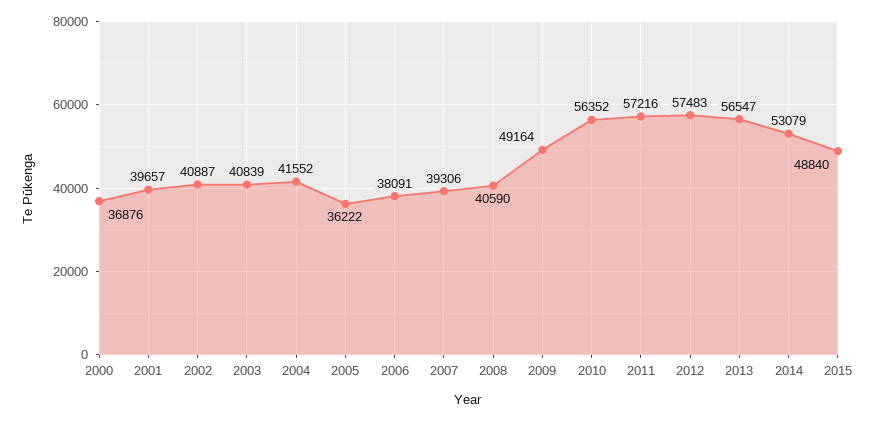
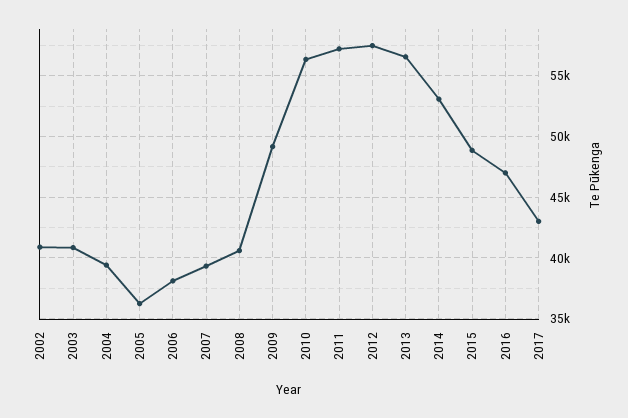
2000: 36876 -> none
2001: 39657 -> none
2004: 41552 -> 39500
2016: none -> 47000
2017: none -> 43000

